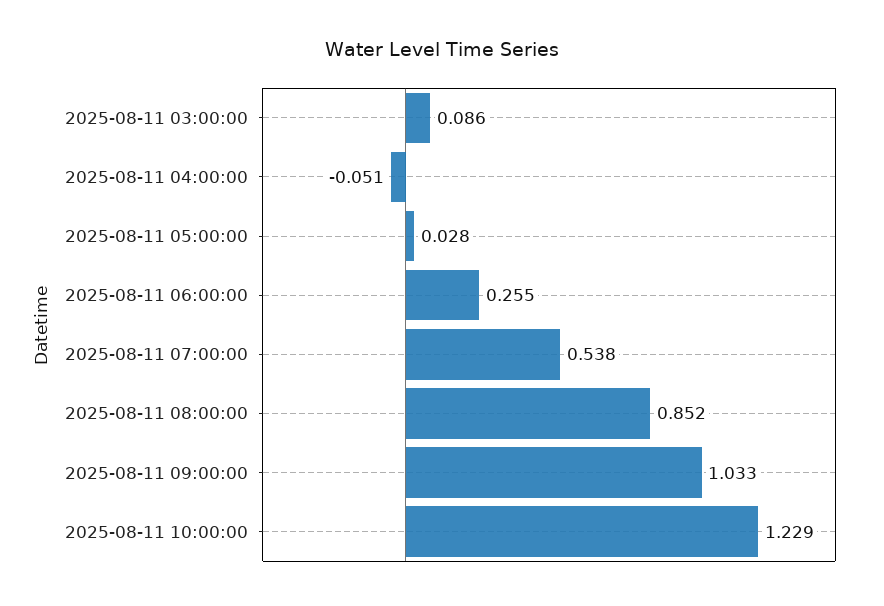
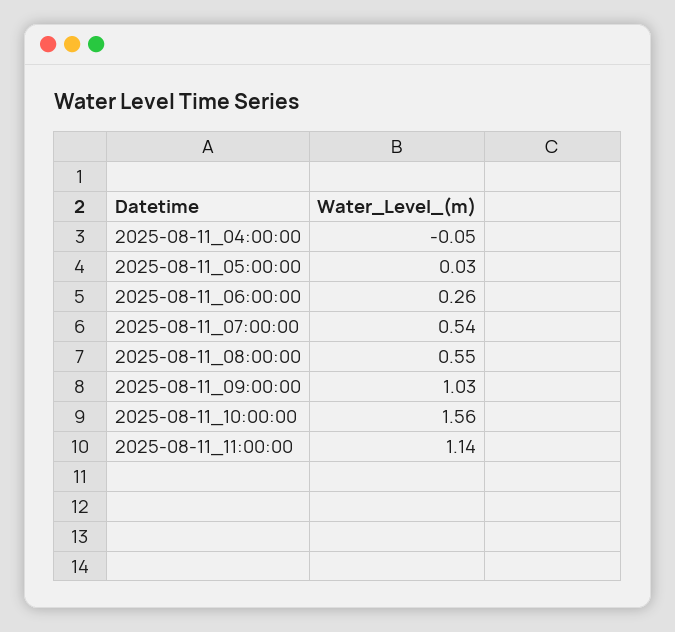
2025-08-11 03:00:00: 0.086 -> none
2025-08-11 08:00:00: 0.852 -> 0.55
2025-08-11 10:00:00: 1.229 -> 1.56
2025-08-11_11:00:00: none -> 1.14

